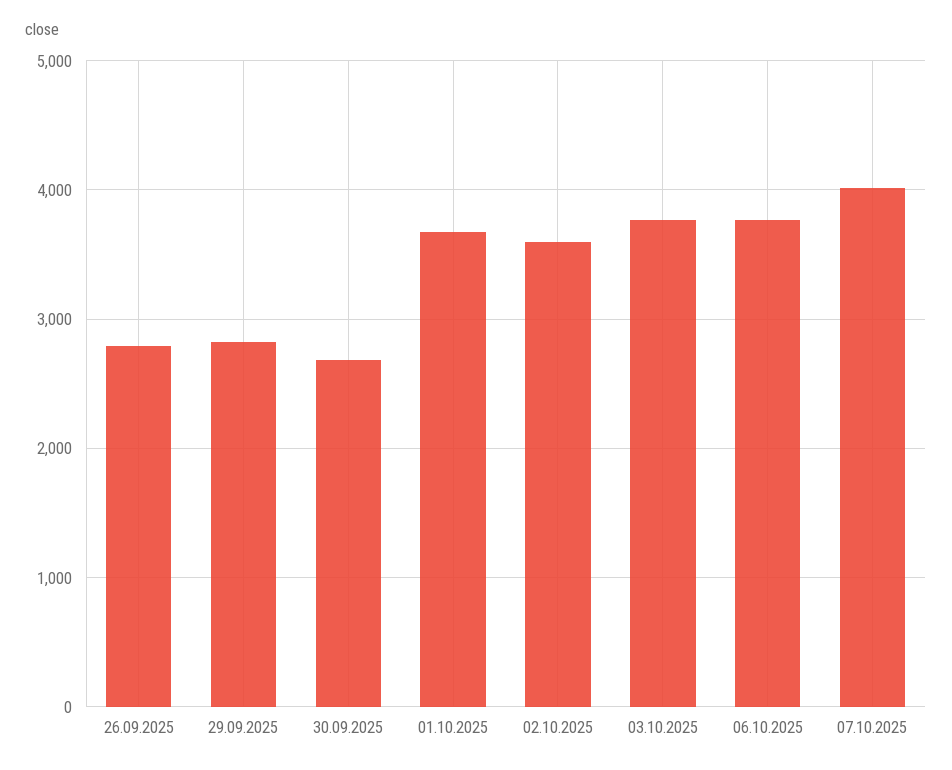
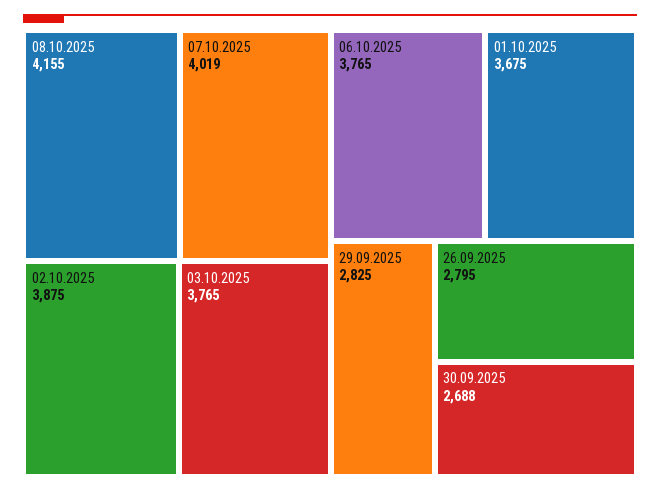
02.10.2025: 3600 -> 3875
08.10.2025: none -> 4155

